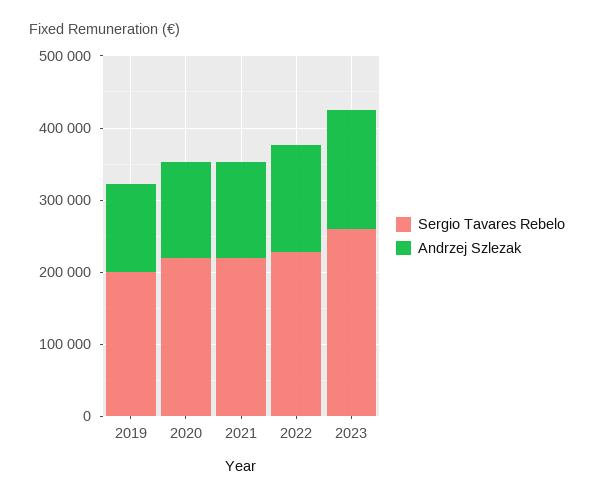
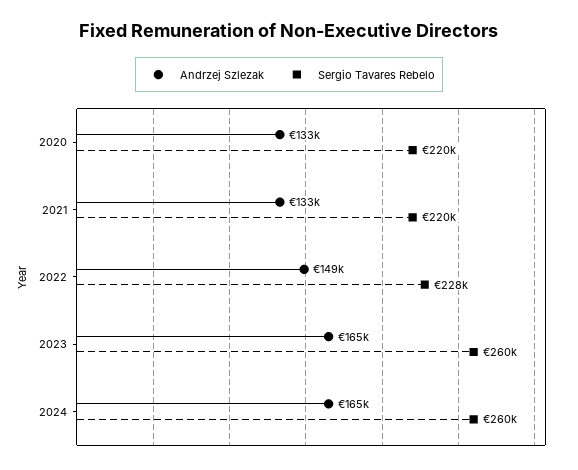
Sergio Tavares Rebelo, 2019: 200000 -> none
Andrzej Szlezak, 2019: 120000 -> none
Andrzej Szlezak, 2024: none -> 165000
Sergio Tavares Rebelo, 2024: none -> 260000

